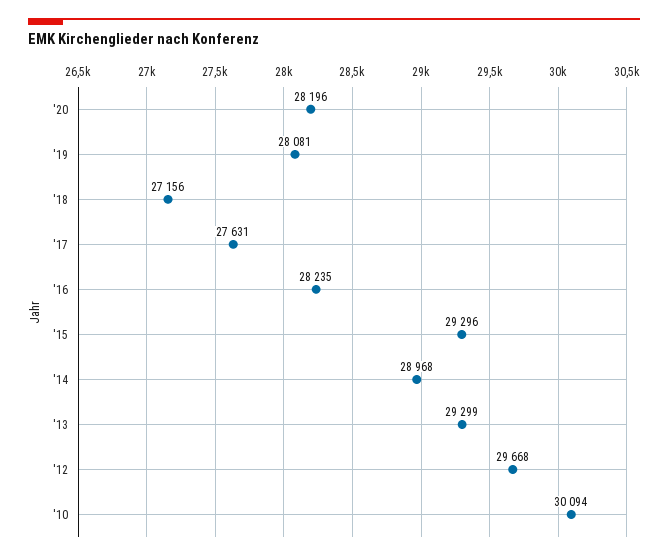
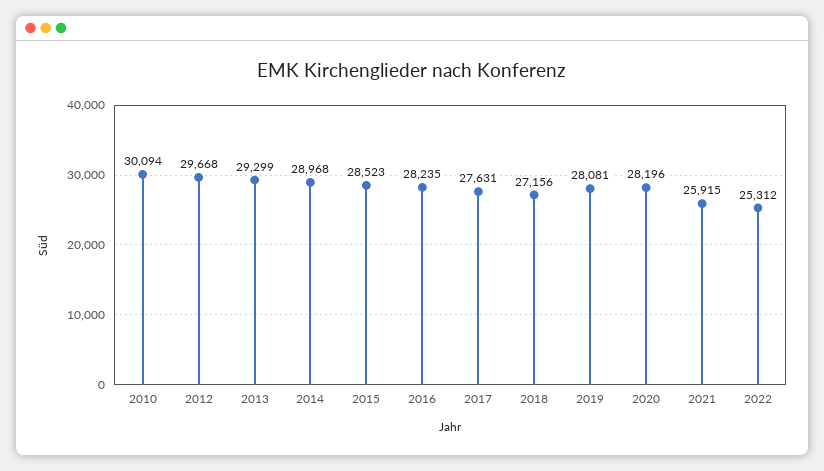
'15: 29296 -> 28523
2021: none -> 25915
2022: none -> 25312

